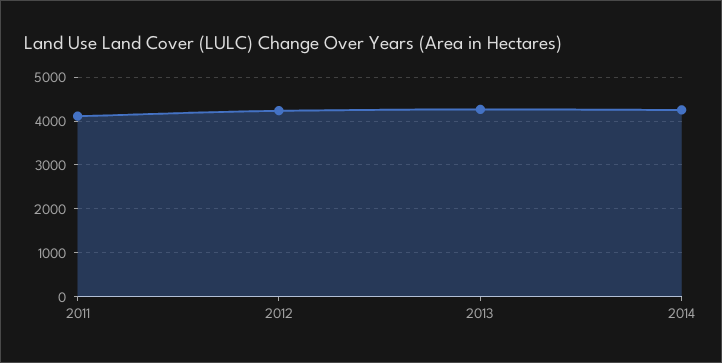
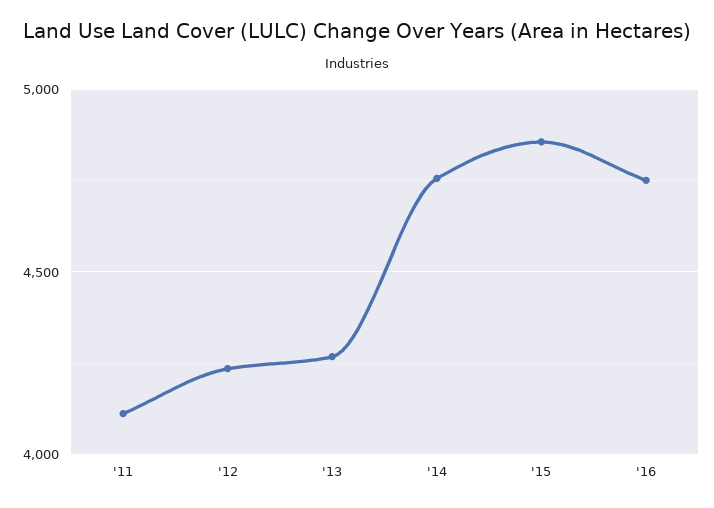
2014: 4200 -> 4750
'15: none -> 4850
'16: none -> 4750

